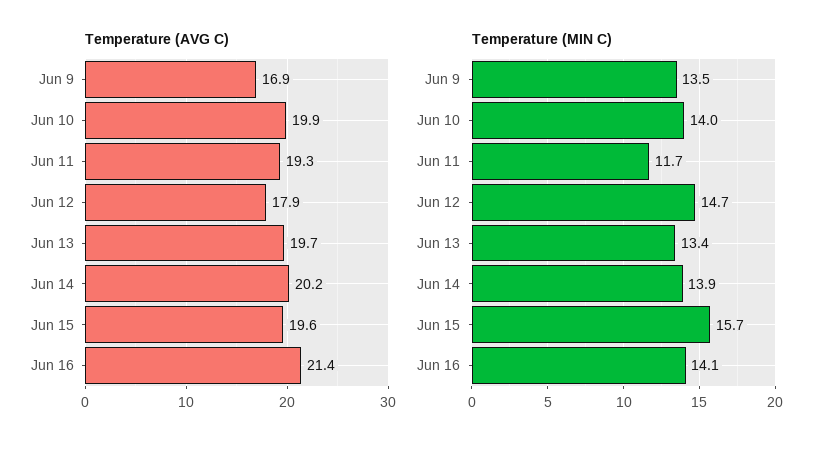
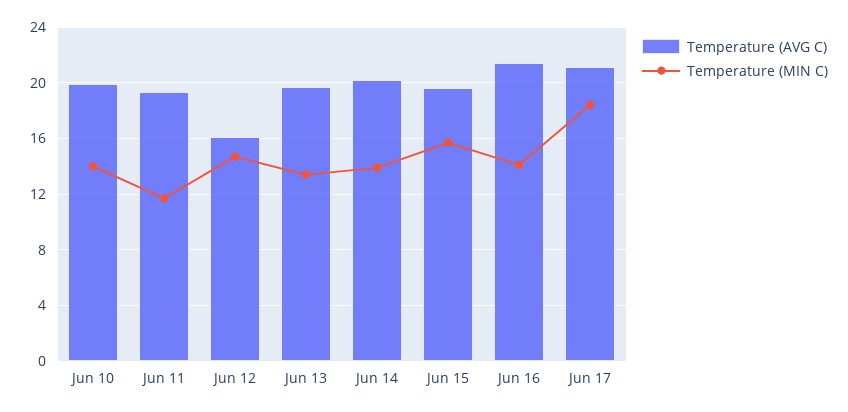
Temperature (AVG C), Jun 9: 16.9 -> none
Temperature (AVG C), Jun 12: 17.9 -> 16
Temperature (MIN C), Jun 9: 13.5 -> none
Temperature (AVG C), Jun 17: none -> 21
Temperature (MIN C), Jun 17: none -> 18.5

